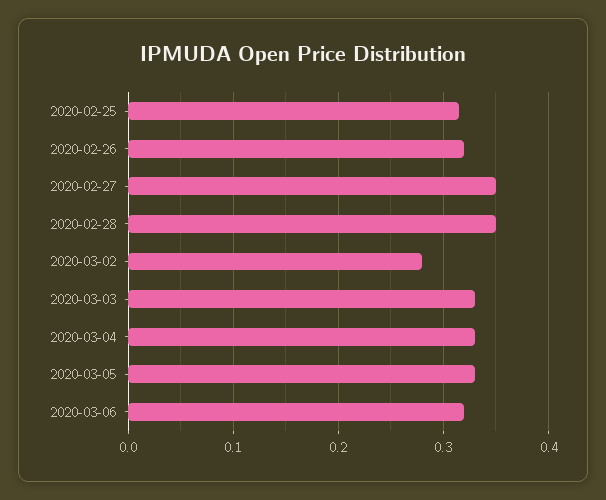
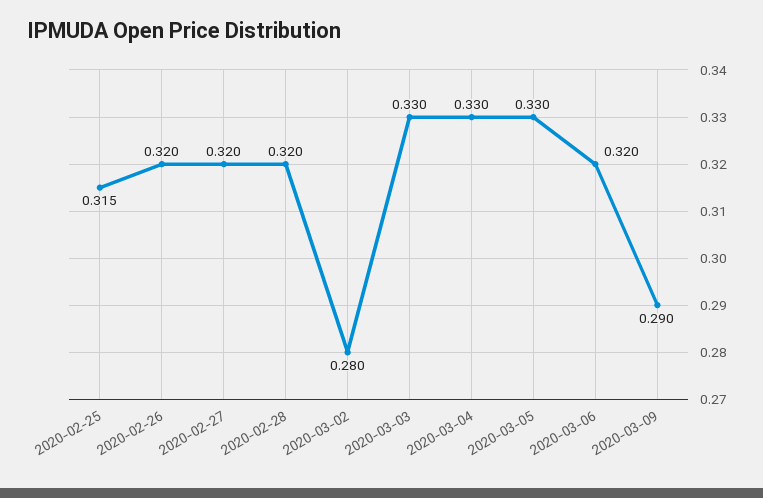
2020-02-27: 0.35 -> 0.32
2020-02-28: 0.35 -> 0.32
2020-03-09: none -> 0.29

